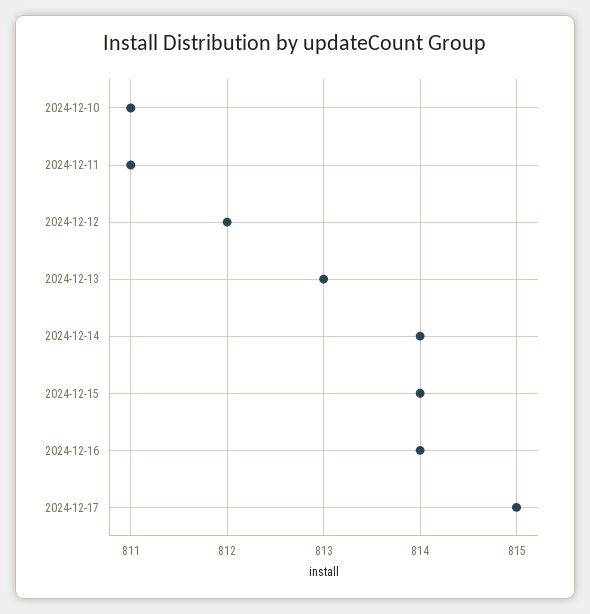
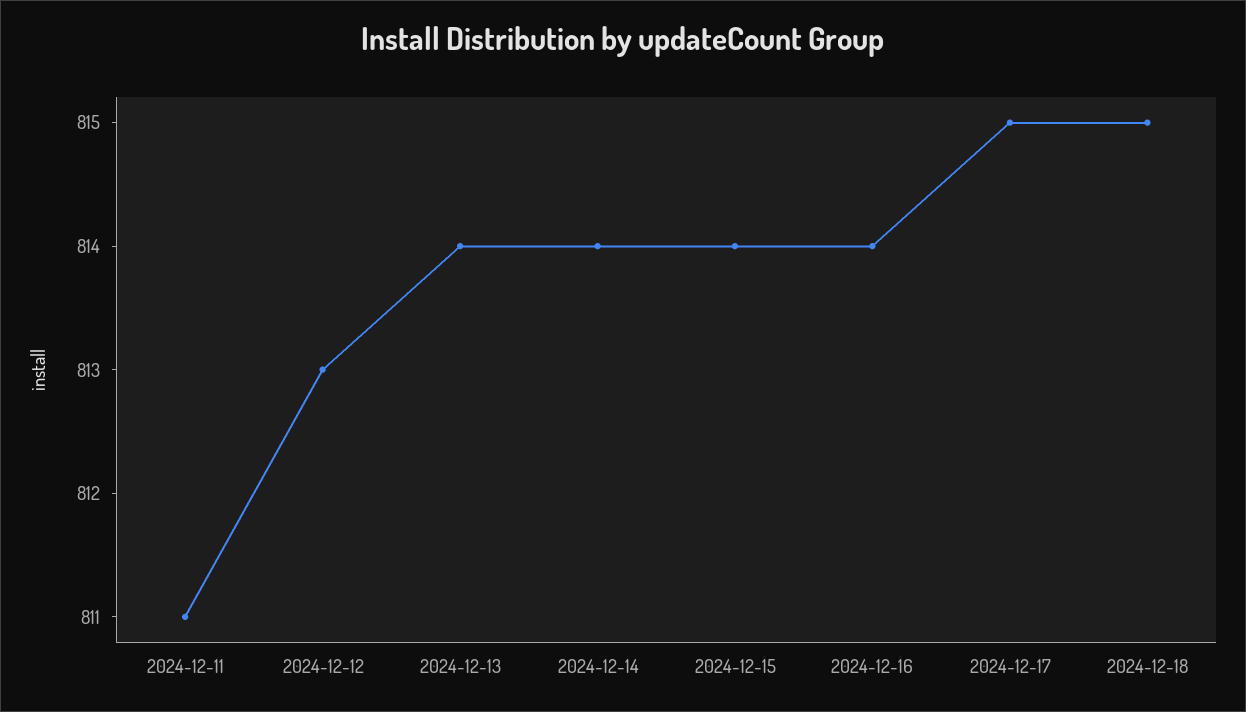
2024-12-10: 811 -> none
2024-12-12: 812 -> 813
2024-12-13: 813 -> 814
2024-12-18: none -> 815

